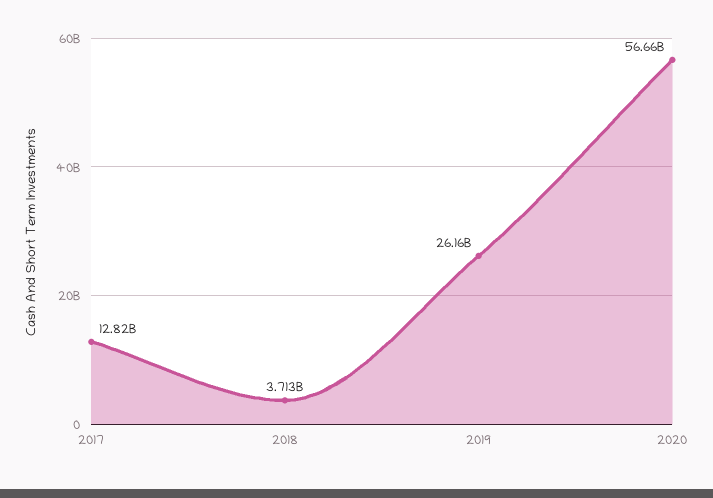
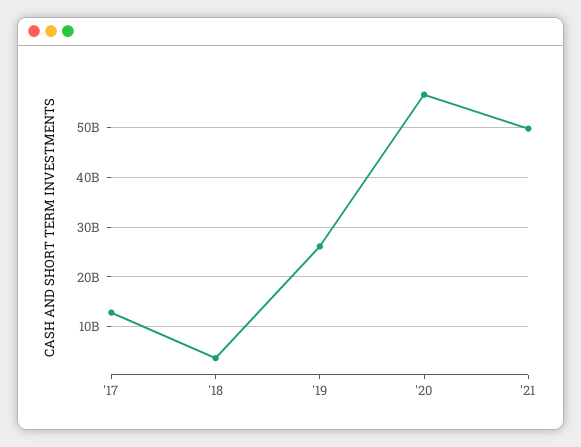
'21: none -> 50000000000

